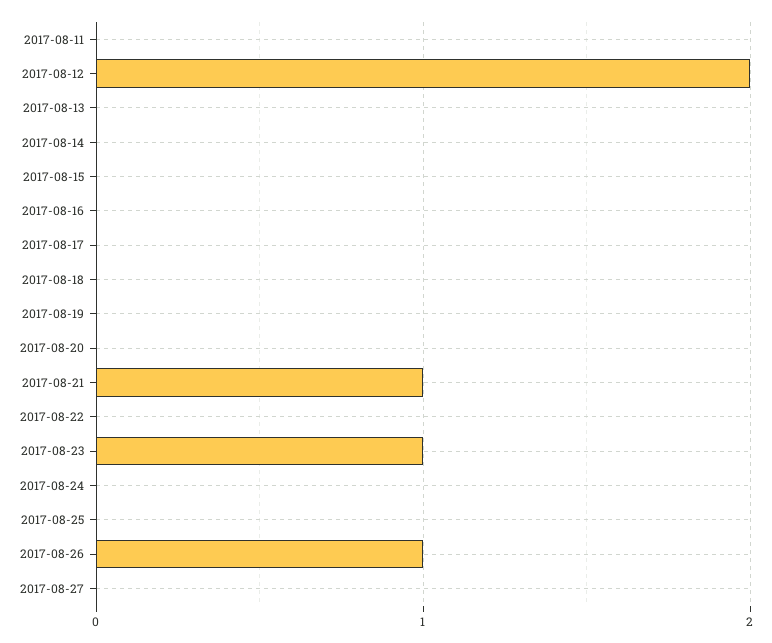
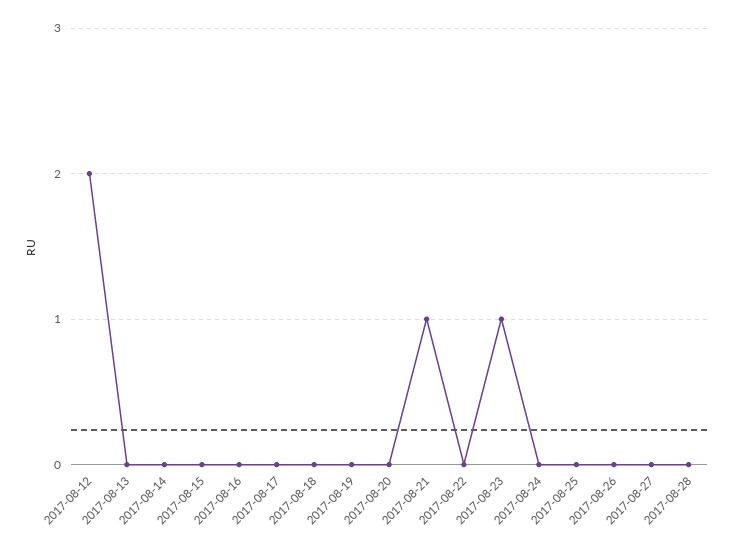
2017-08-11: 0 -> none
2017-08-26: 1 -> 0
2017-08-28: none -> 0

